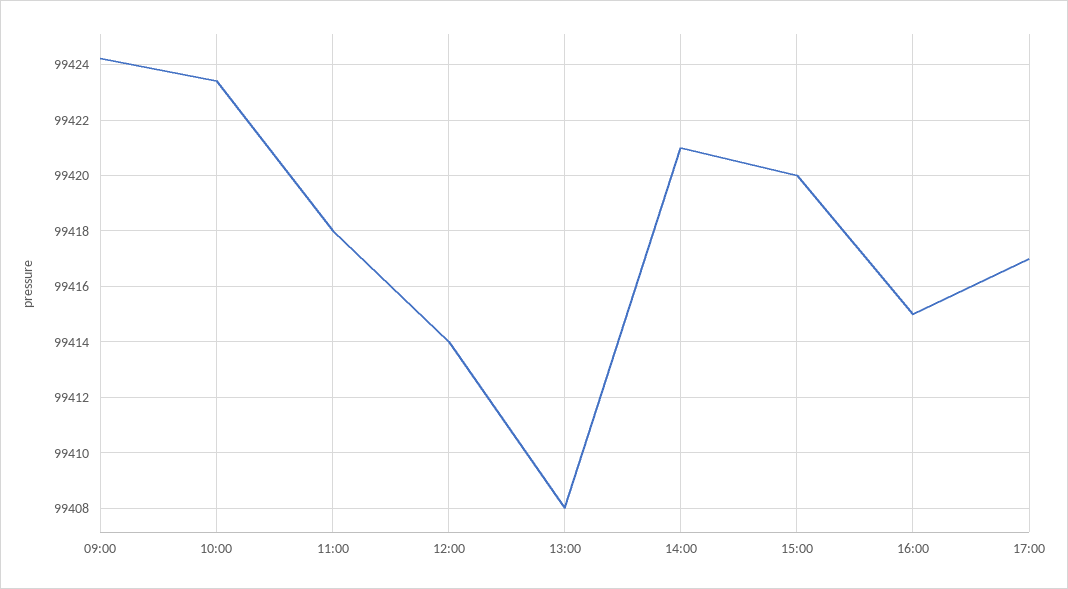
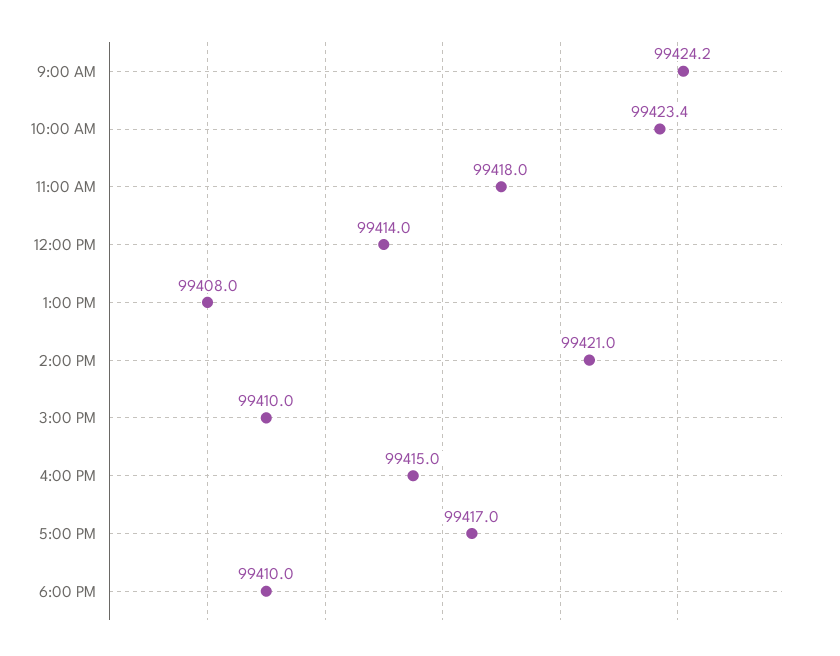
15:00: 99420 -> 99410
6:00 PM: none -> 99410

